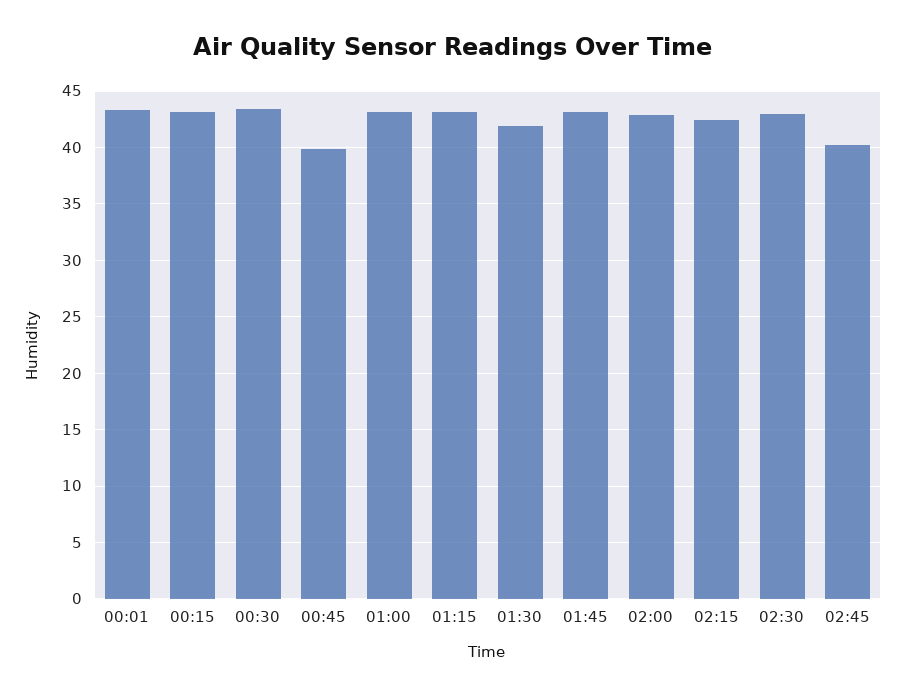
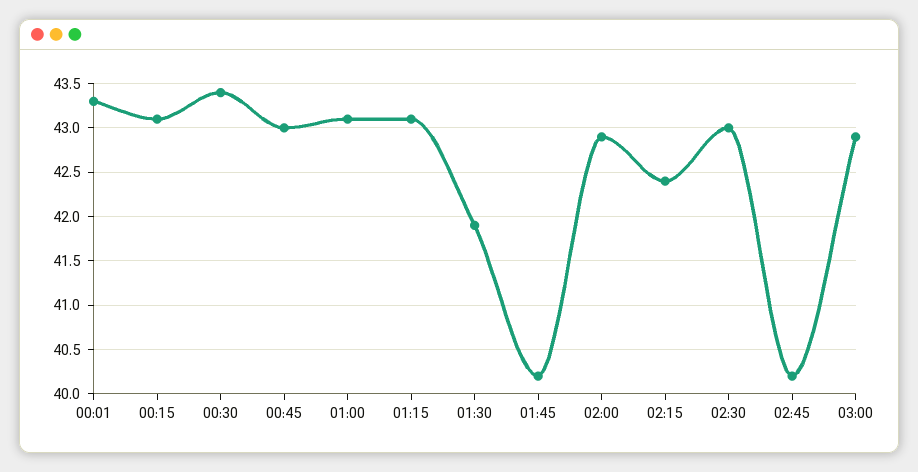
00:45: 40 -> 43
01:45: 43 -> 40.2
03:00: none -> 42.9

